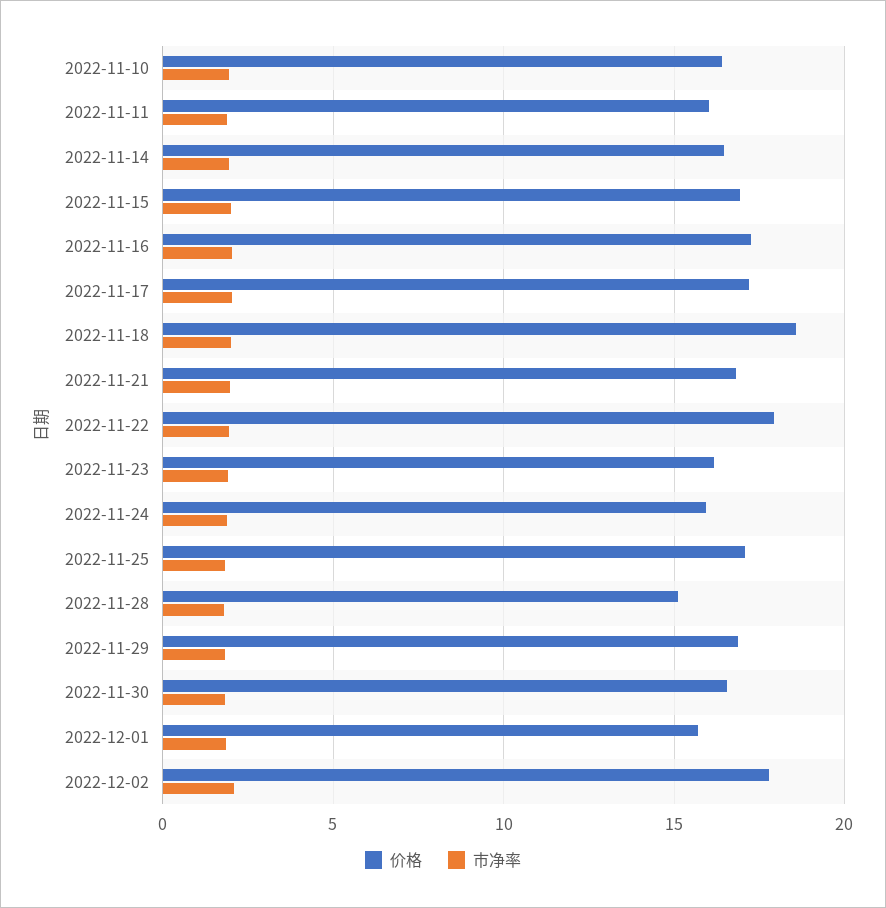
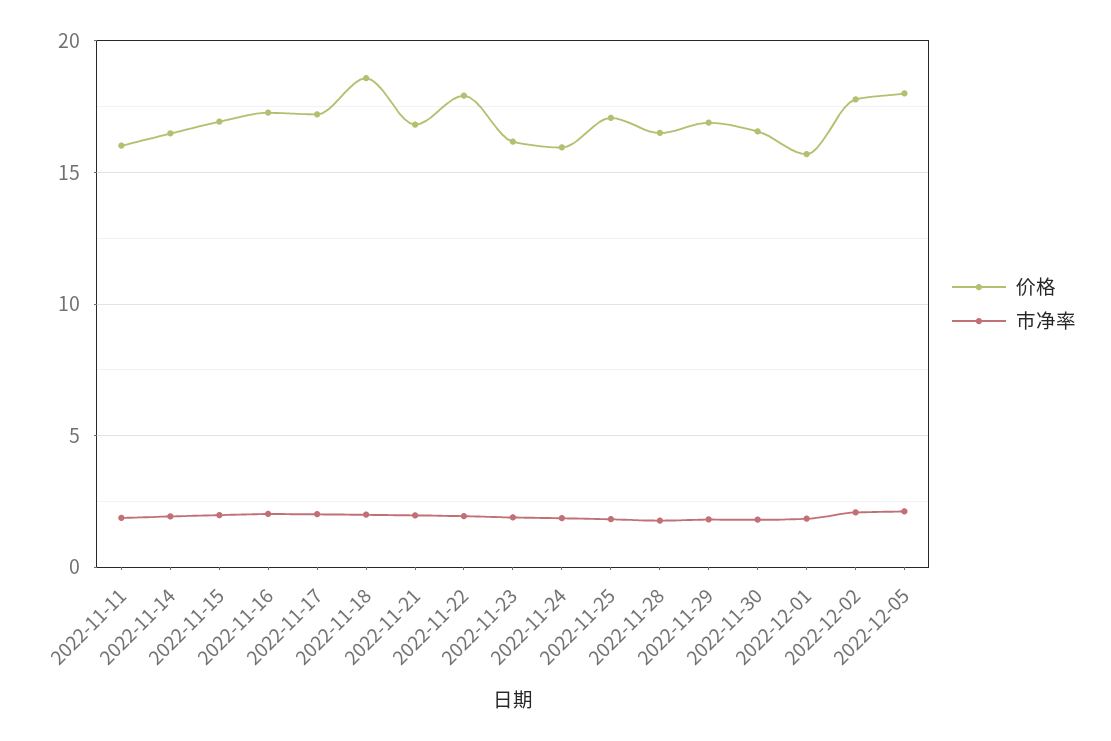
价格, 2022-11-10: 16.5 -> none
市净率, 2022-11-10: 2 -> none
价格, 2022-11-28: 15 -> 16.5
价格, 2022-12-05: none -> 18
市净率, 2022-12-05: none -> 2

